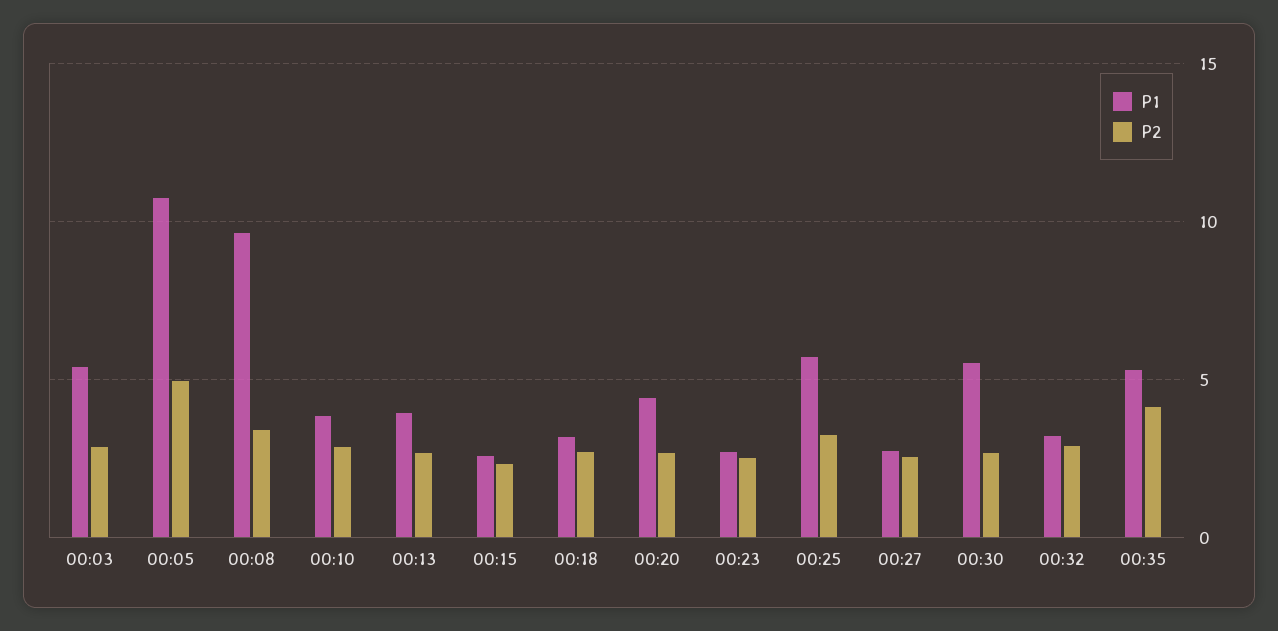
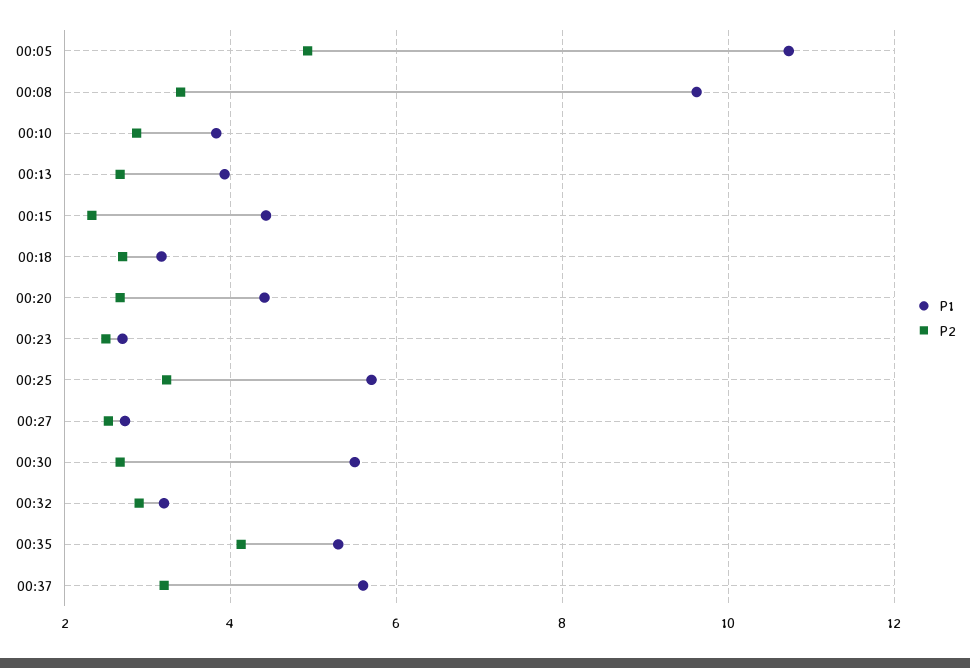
P1, 00:03: 5.5 -> none
P2, 00:03: 3 -> none
P1, 00:15: 2.5 -> 4.4
P1, 00:37: none -> 5.6
P2, 00:37: none -> 3.2

